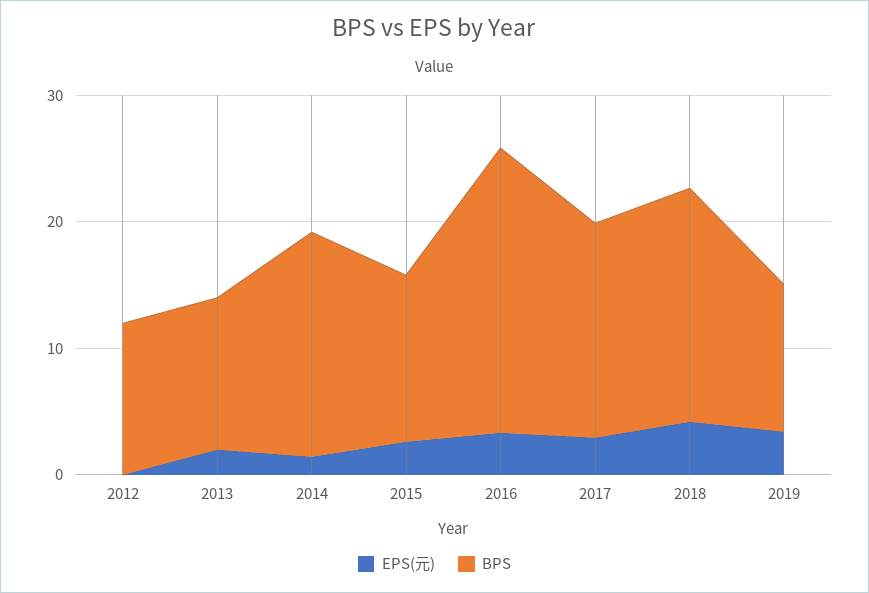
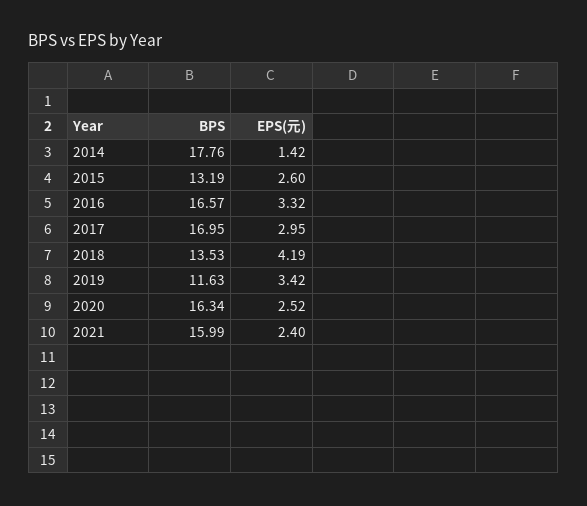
EPS(元), 2012: 0 -> none
BPS, 2012: 12 -> none
EPS(元), 2013: 2 -> none
BPS, 2013: 12 -> none
BPS, 2016: 22 -> 16.57
BPS, 2018: 18 -> 13.53
BPS, 2020: none -> 16.34
EPS(元), 2020: none -> 2.52
BPS, 2021: none -> 15.99
EPS(元), 2021: none -> 2.4

